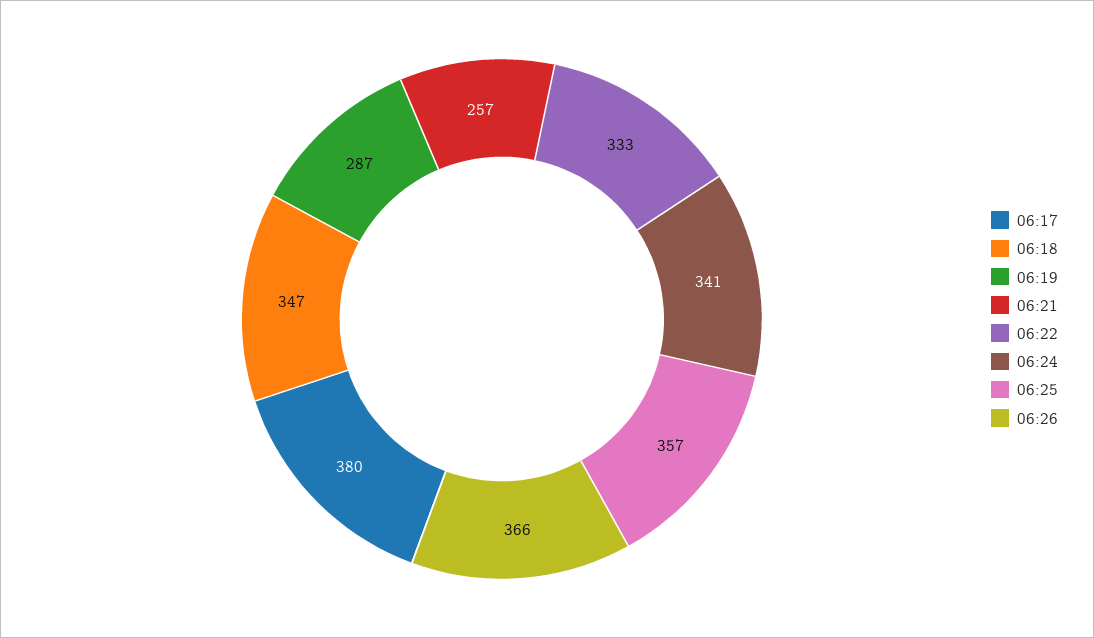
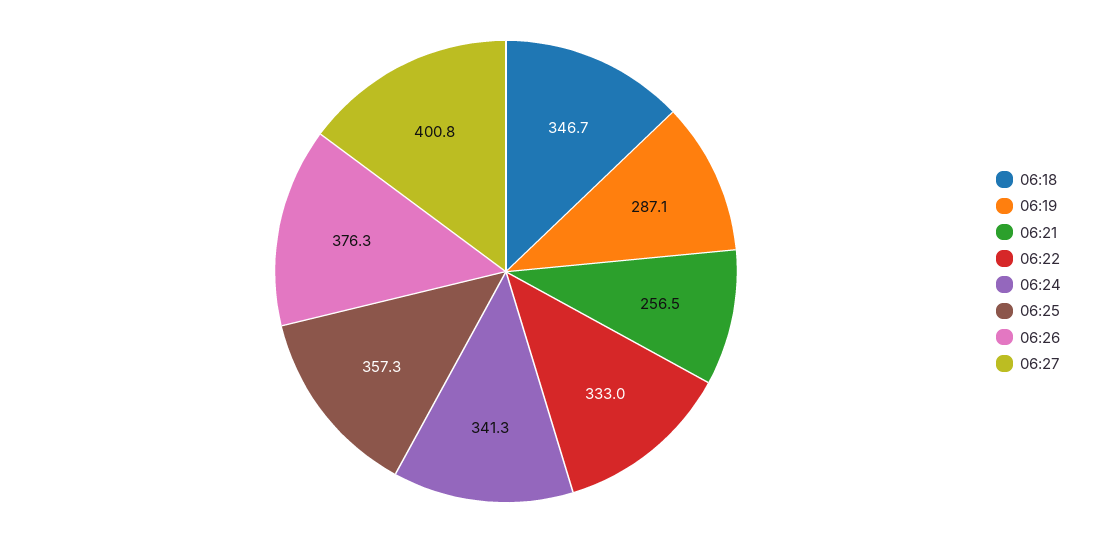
06:17: 380 -> none
06:26: 366 -> 376.3
06:27: none -> 400.8

